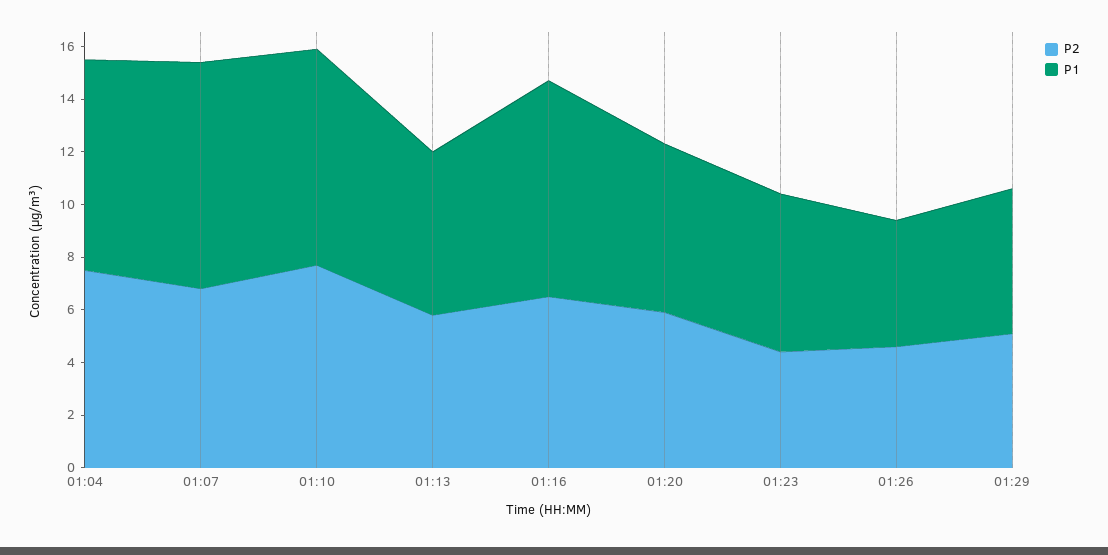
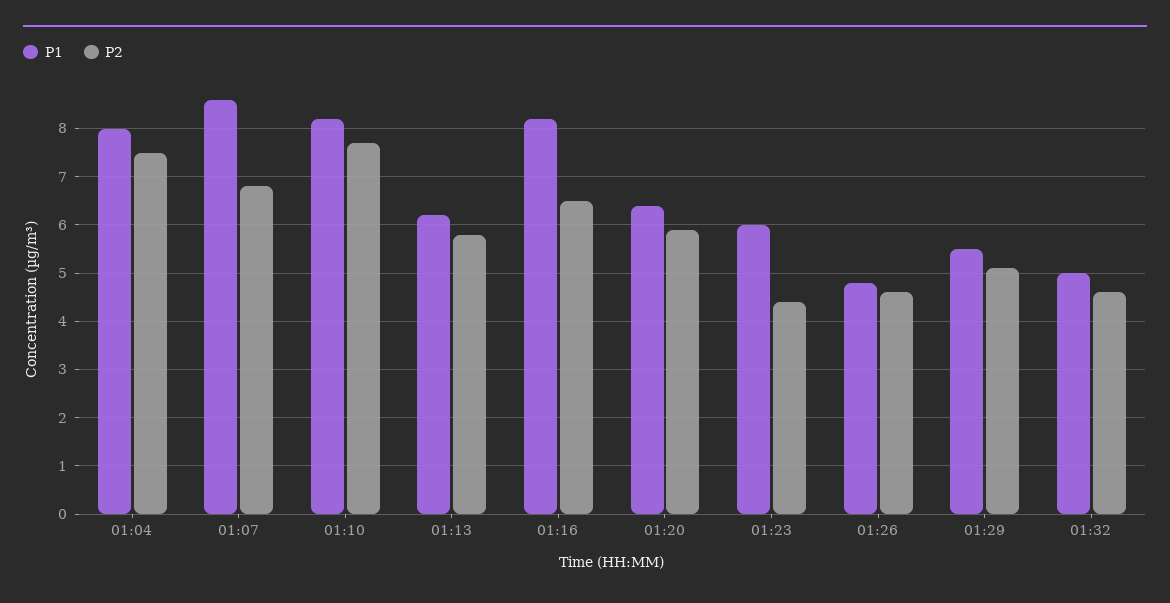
P1, 01:32: none -> 5
P2, 01:32: none -> 4.5

